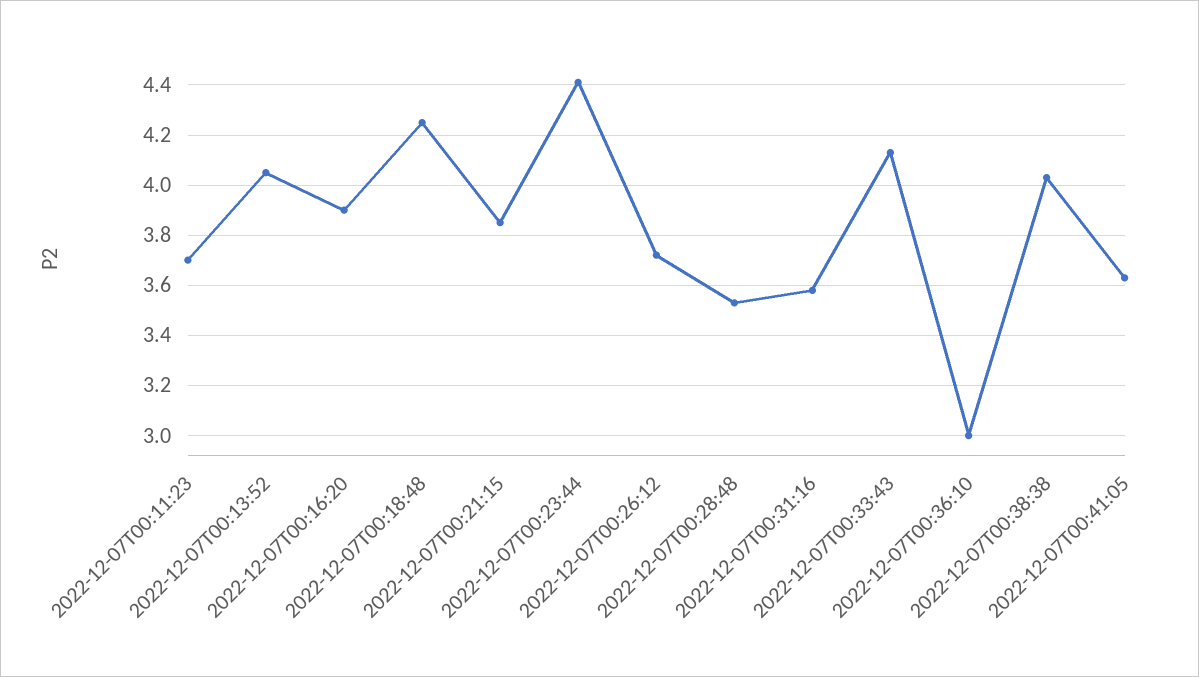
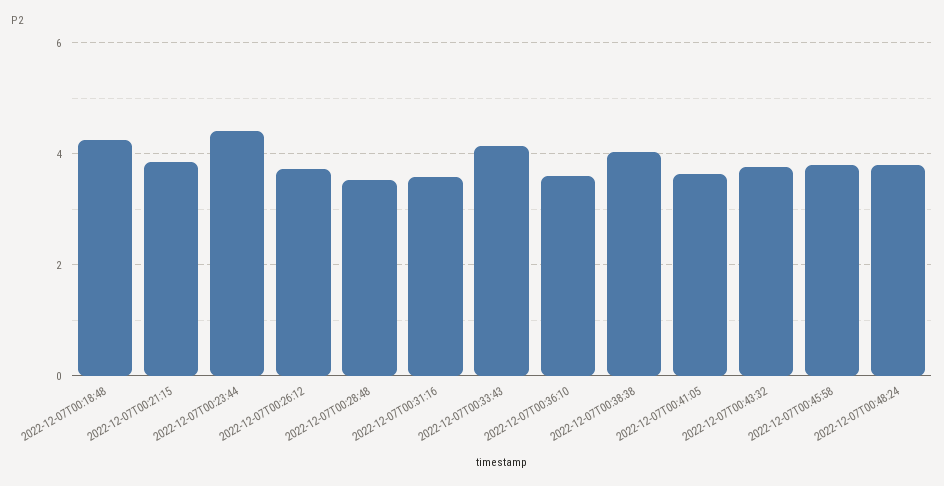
2022-12-07T00:11:23: 3.7 -> none
2022-12-07T00:13:52: 4.05 -> none
2022-12-07T00:16:20: 3.9 -> none
2022-12-07T00:36:10: 3 -> 3.6
2022-12-07T00:43:32: none -> 3.8
2022-12-07T00:45:58: none -> 3.8
2022-12-07T00:48:24: none -> 3.8

